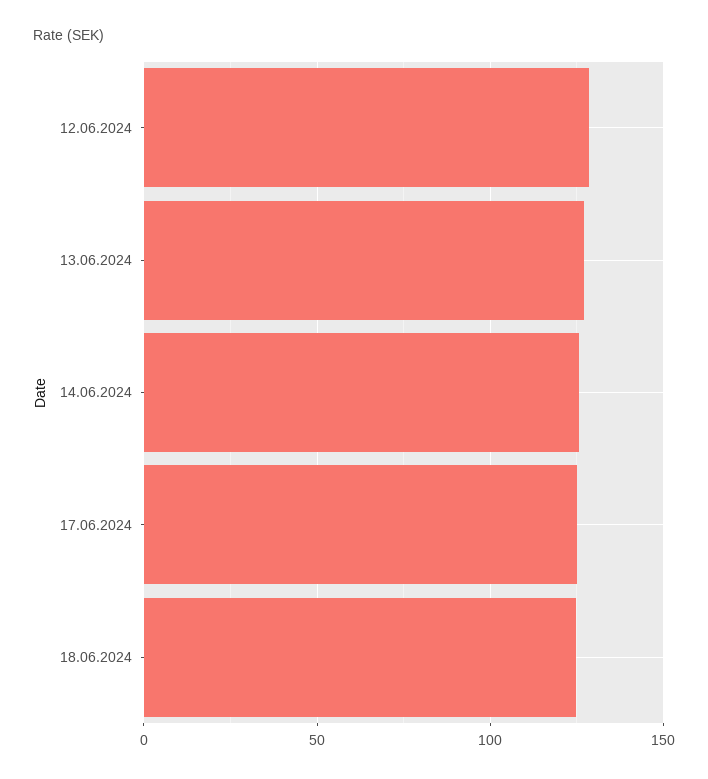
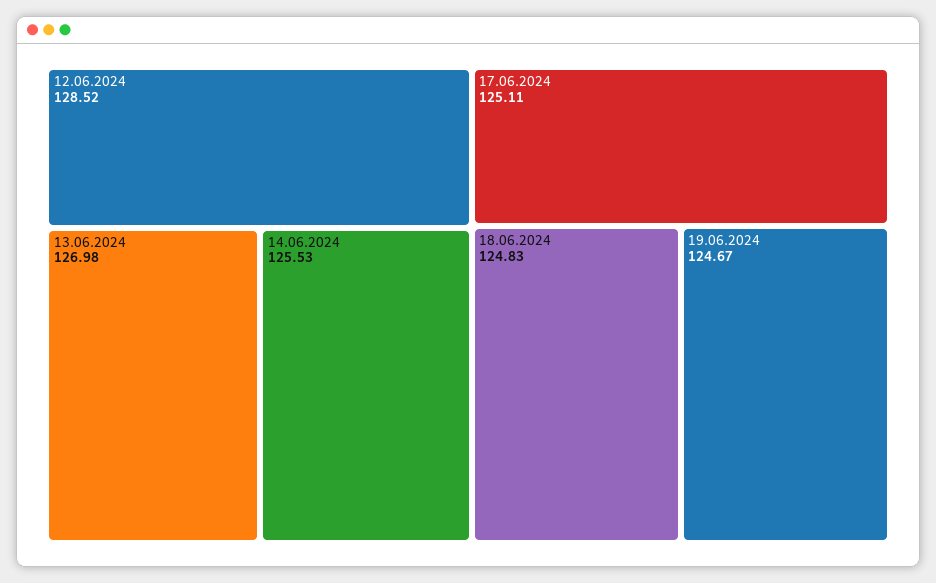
19.06.2024: none -> 124.67

